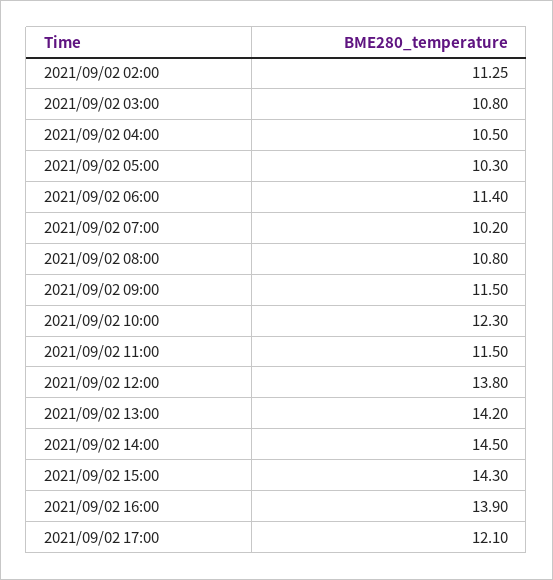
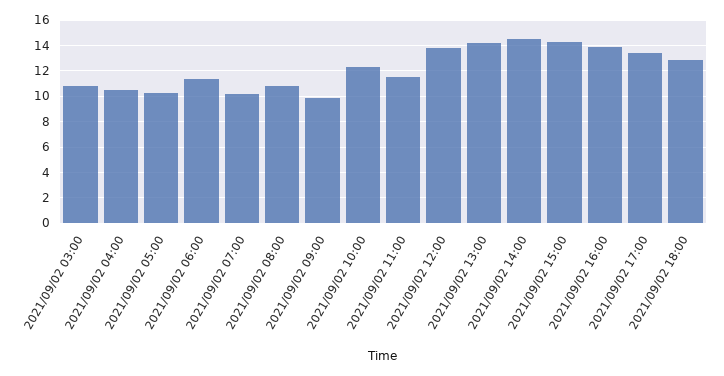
2021/09/02 02:00: 11.25 -> none
2021/09/02 09:00: 11.5 -> 10
2021/09/02 17:00: 12.1 -> 13.5
2021/09/02 18:00: none -> 13

